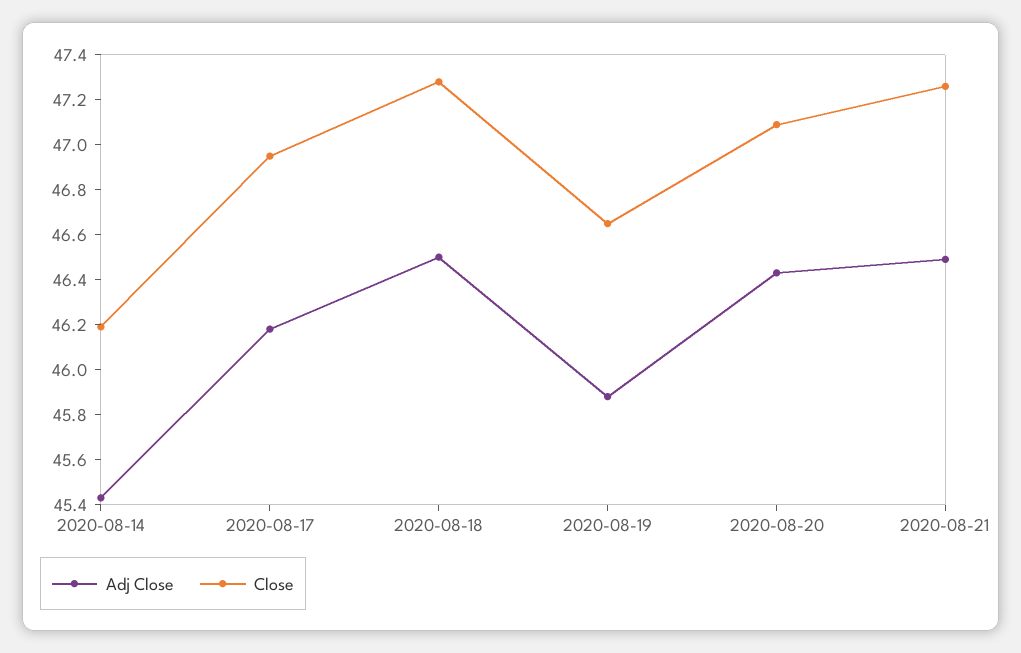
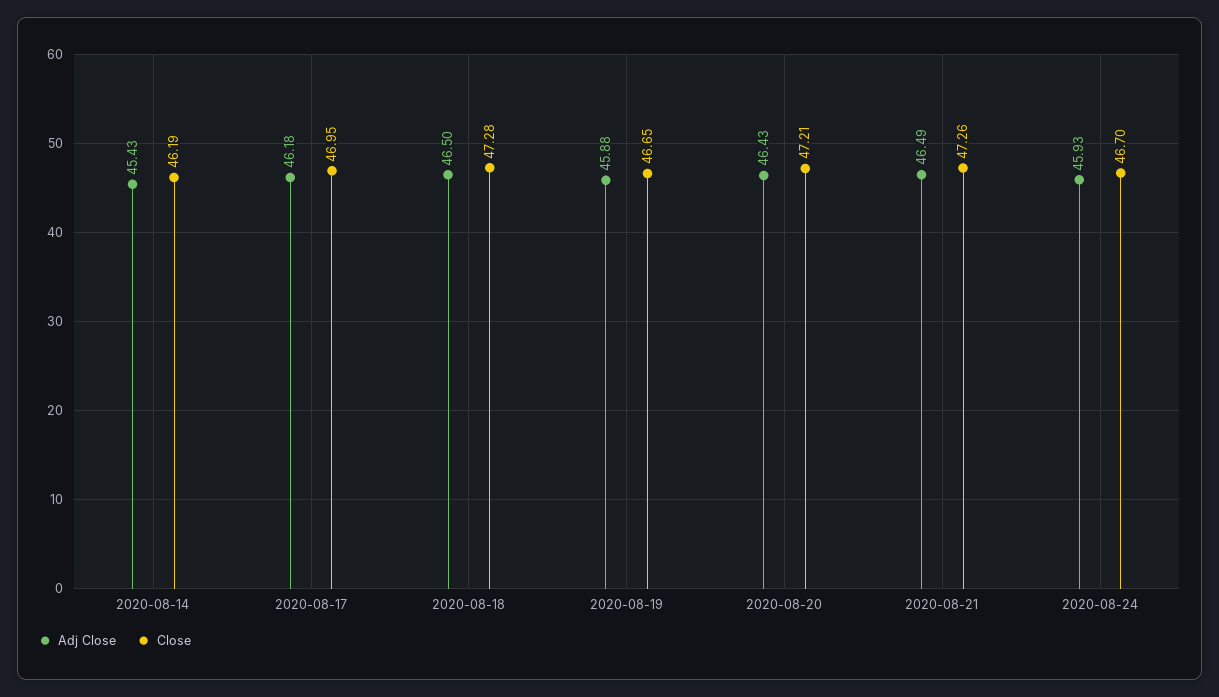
Close, 2020-08-20: 47.1 -> 47.21
Adj Close, 2020-08-24: none -> 45.93
Close, 2020-08-24: none -> 46.7

